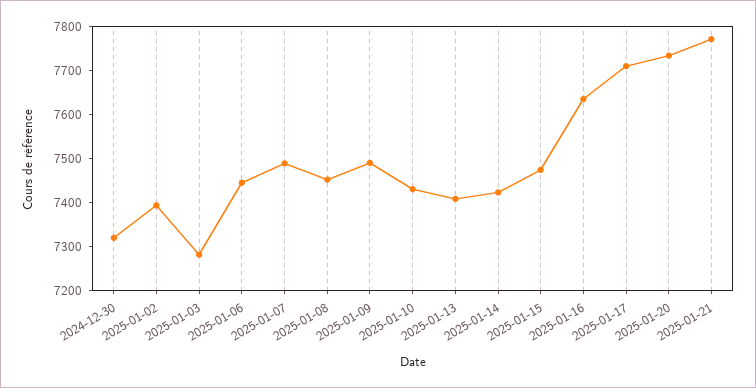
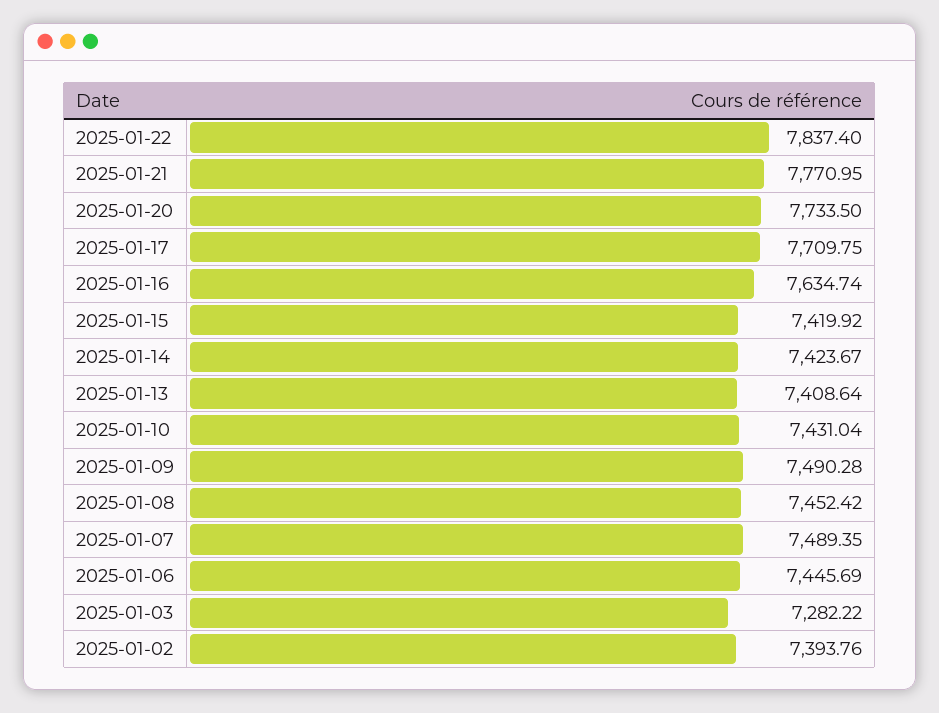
2024-12-30: 7320 -> none
2025-01-15: 7480 -> 7419.92
2025-01-22: none -> 7837.4

